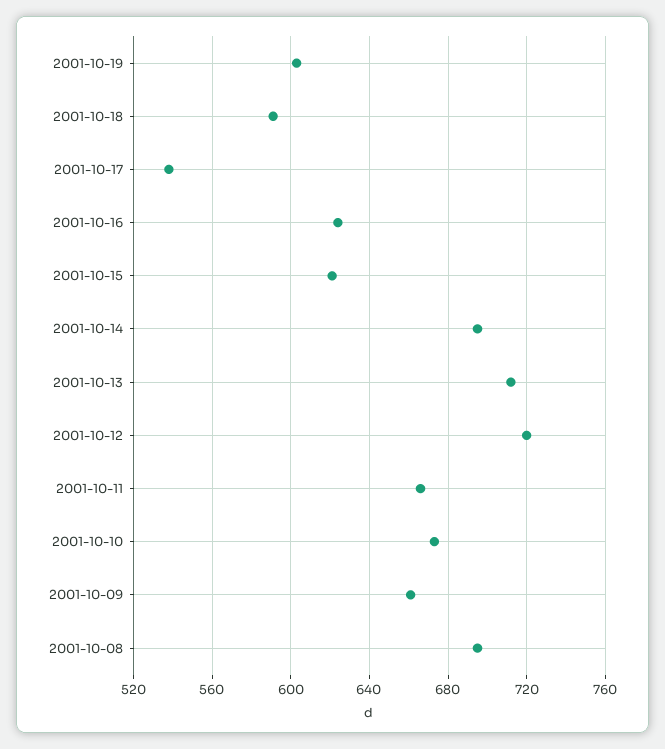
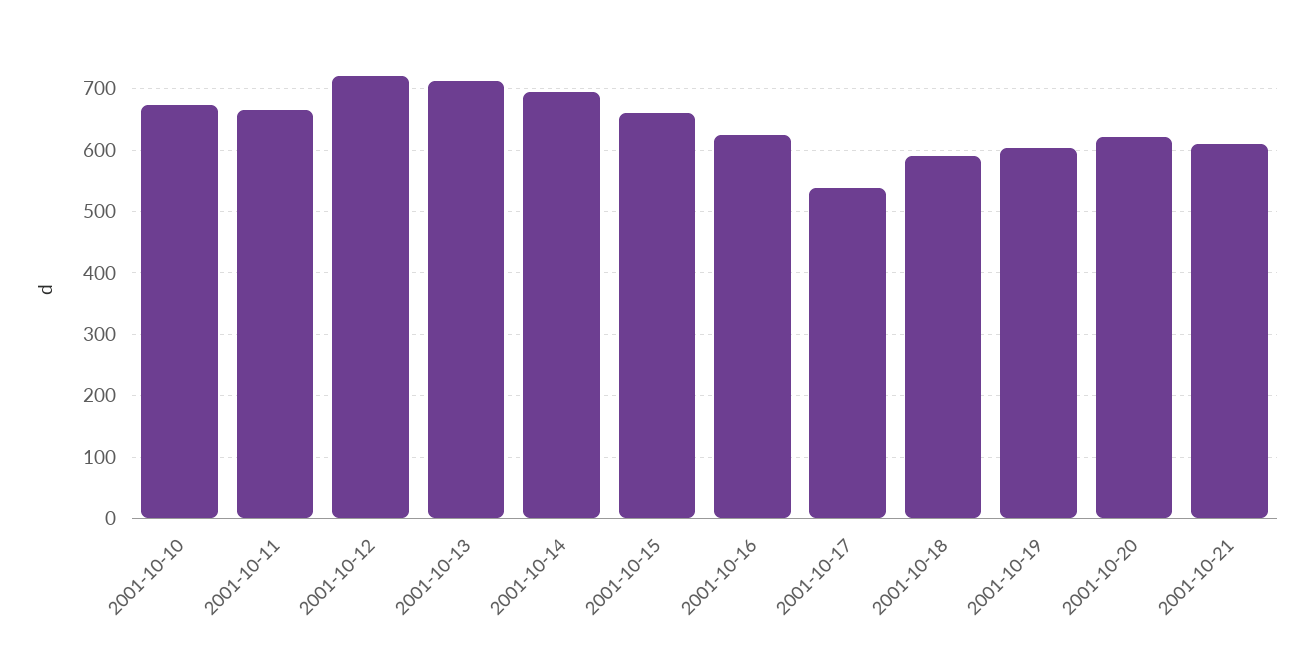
2001-10-15: 620 -> 660
2001-10-09: 660 -> none
2001-10-08: 695 -> none
2001-10-20: none -> 620
2001-10-21: none -> 610

